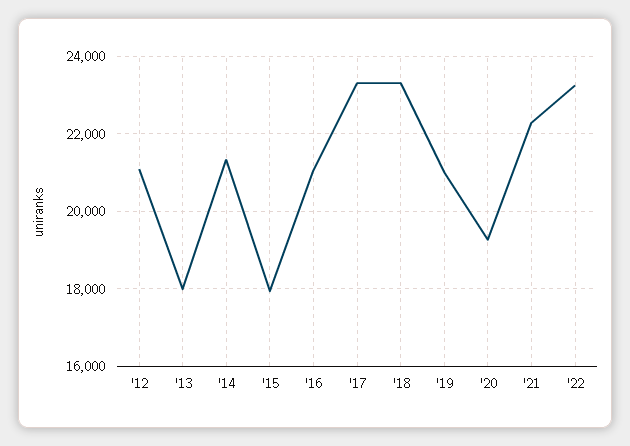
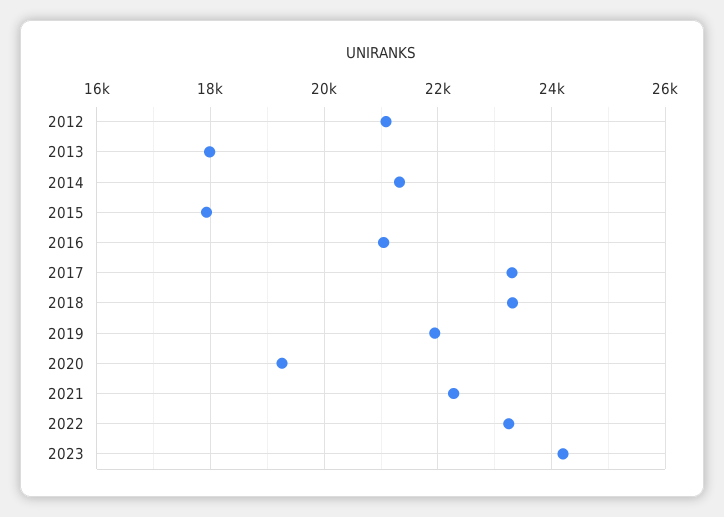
'19: 21000 -> 22000
2023: none -> 24200

